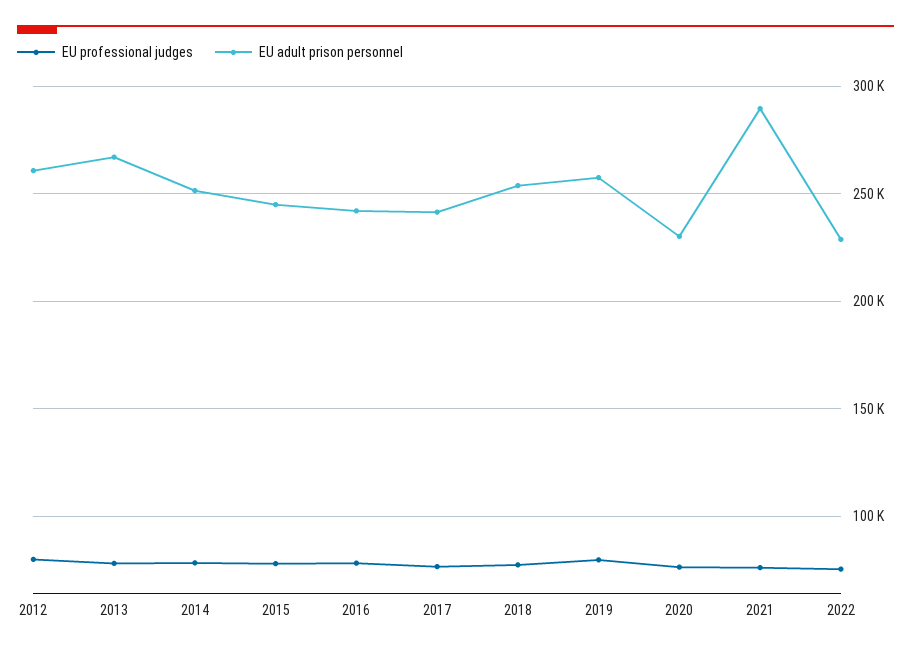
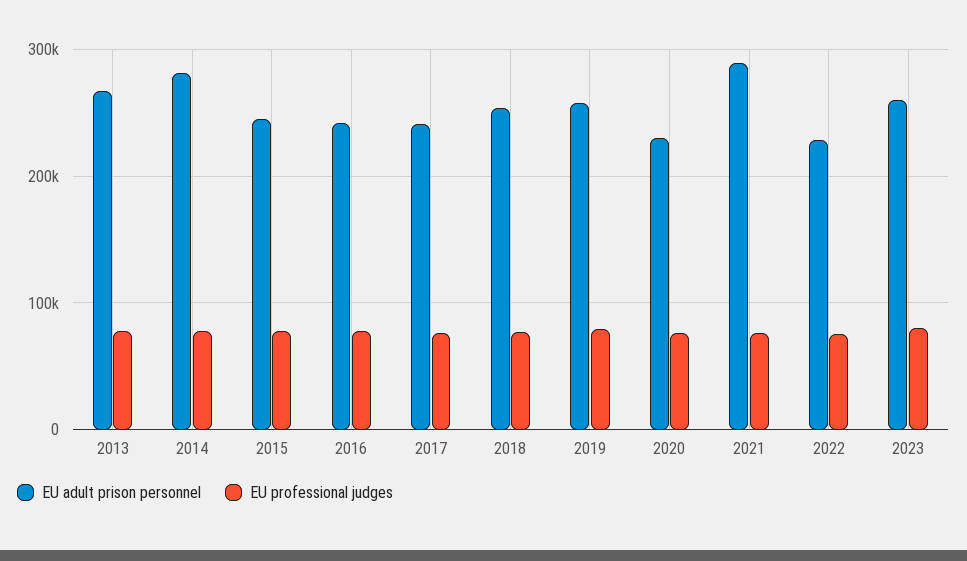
EU professional judges, 2012: 80000 -> none
EU adult prison personnel, 2012: 260000 -> none
EU adult prison personnel, 2014: 250000 -> 280000
EU adult prison personnel, 2023: none -> 260000
EU professional judges, 2023: none -> 80000

